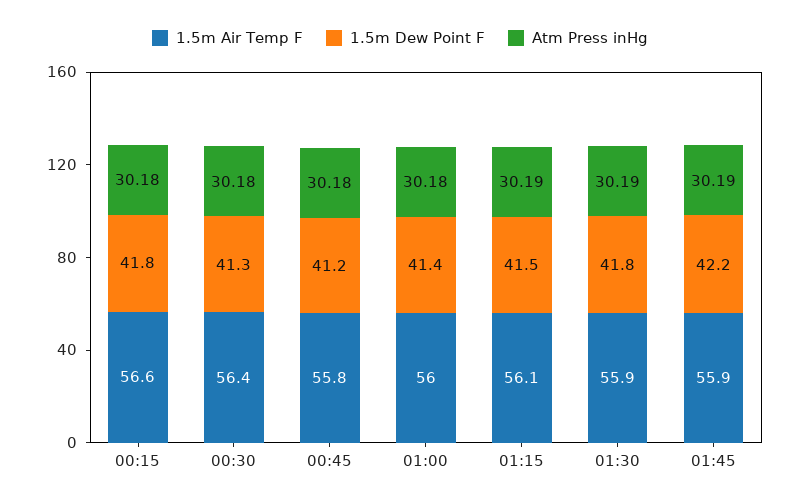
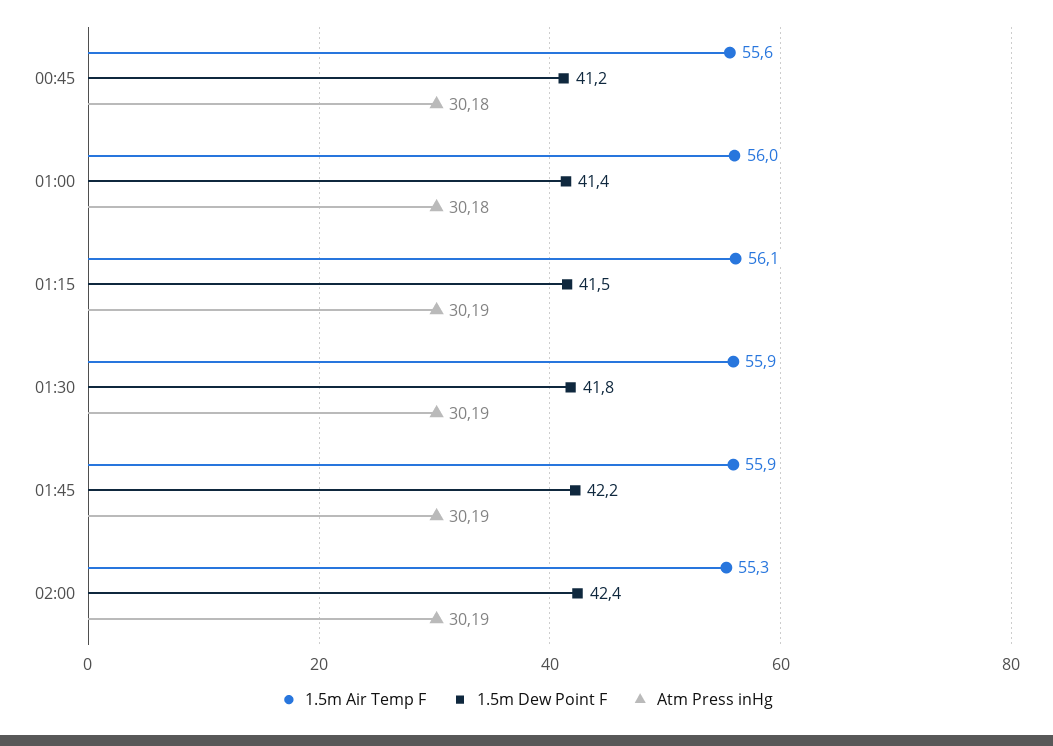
1.5m Air Temp F, 00:15: 56.6 -> none
1.5m Dew Point F, 00:15: 41.8 -> none
Atm Press inHg, 00:15: 30.18 -> none
1.5m Air Temp F, 00:30: 56.4 -> none
1.5m Dew Point F, 00:30: 41.3 -> none
Atm Press inHg, 00:30: 30.18 -> none
1.5m Air Temp F, 00:45: 55.8 -> 55.6
1.5m Air Temp F, 02:00: none -> 55.3
1.5m Dew Point F, 02:00: none -> 42.4
Atm Press inHg, 02:00: none -> 30.19

